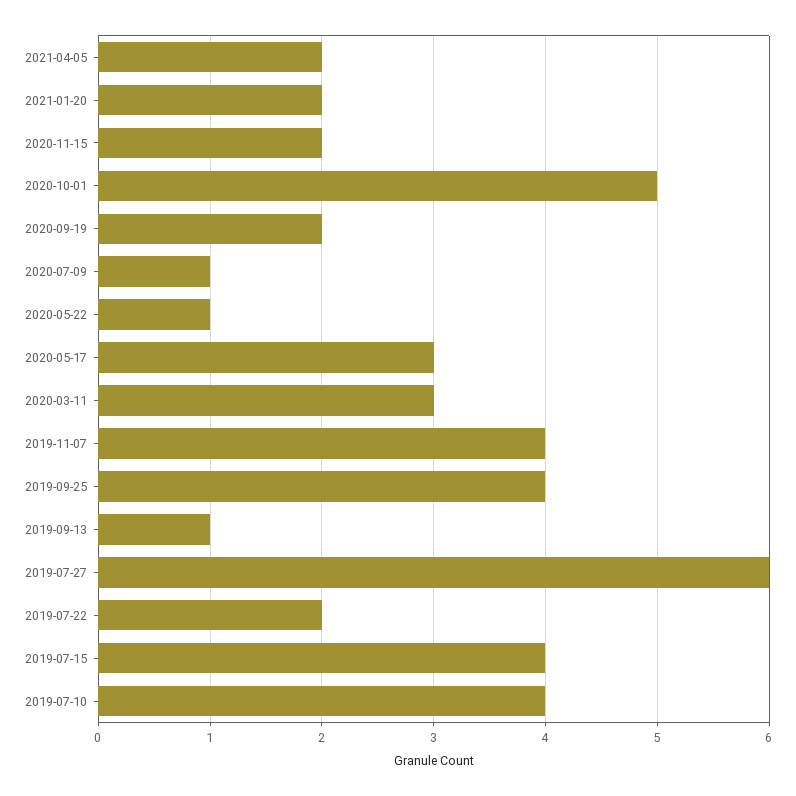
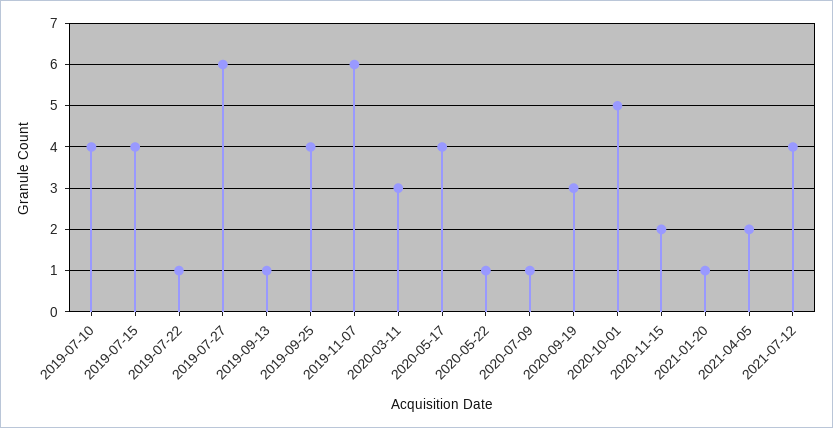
2021-01-20: 2 -> 1
2020-09-19: 2 -> 3
2020-05-17: 3 -> 4
2019-11-07: 4 -> 6
2019-07-22: 2 -> 1
2021-07-12: none -> 4

